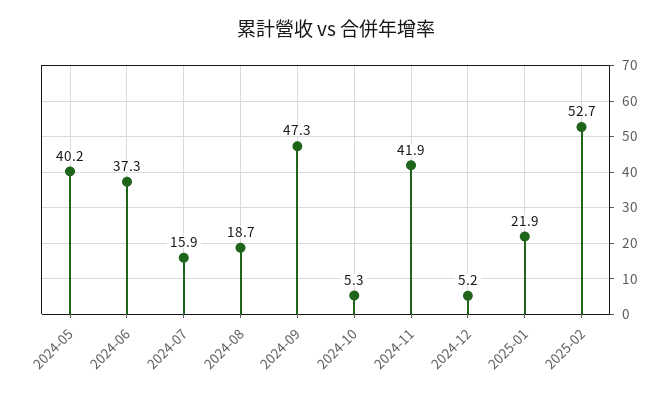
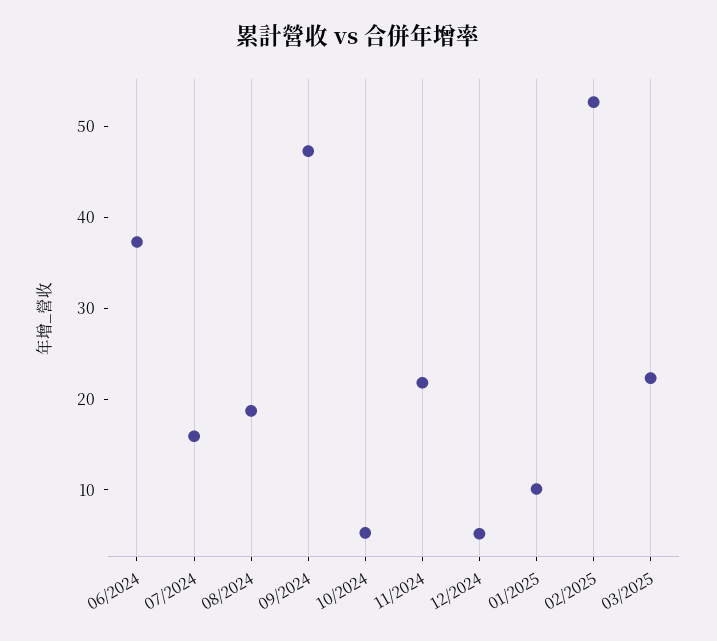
2024-05: 40.2 -> none
2024-11: 41.9 -> 22
2025-01: 21.9 -> 10
03/2025: none -> 22

